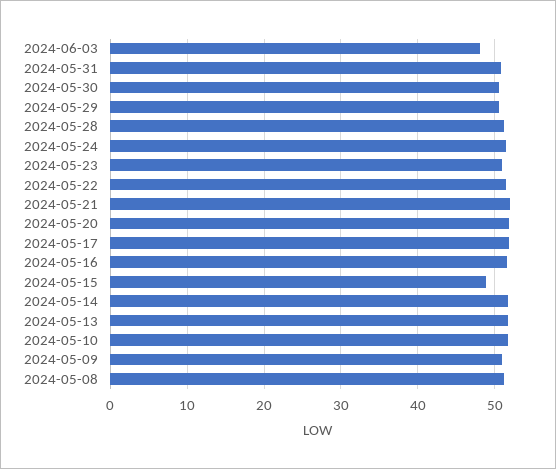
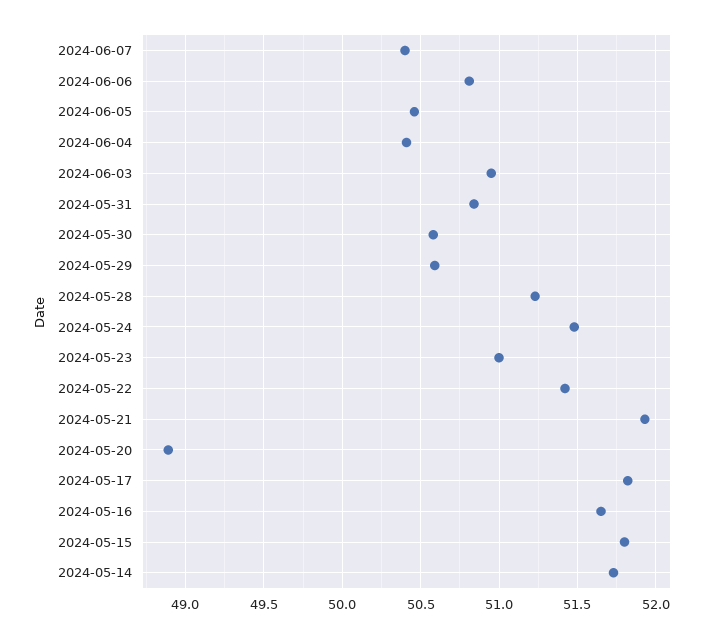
2024-06-03: 48 -> 50.95
2024-05-20: 52 -> 48.9
2024-05-15: 49 -> 51.8
2024-05-13: 52 -> none
2024-05-10: 52 -> none
2024-05-09: 51 -> none
2024-05-08: 51 -> none
2024-06-07: none -> 50.4
2024-06-06: none -> 50.8
2024-06-05: none -> 50.45
2024-06-04: none -> 50.4

